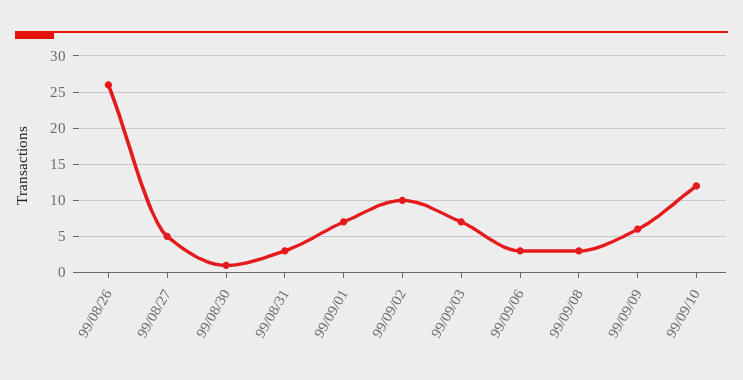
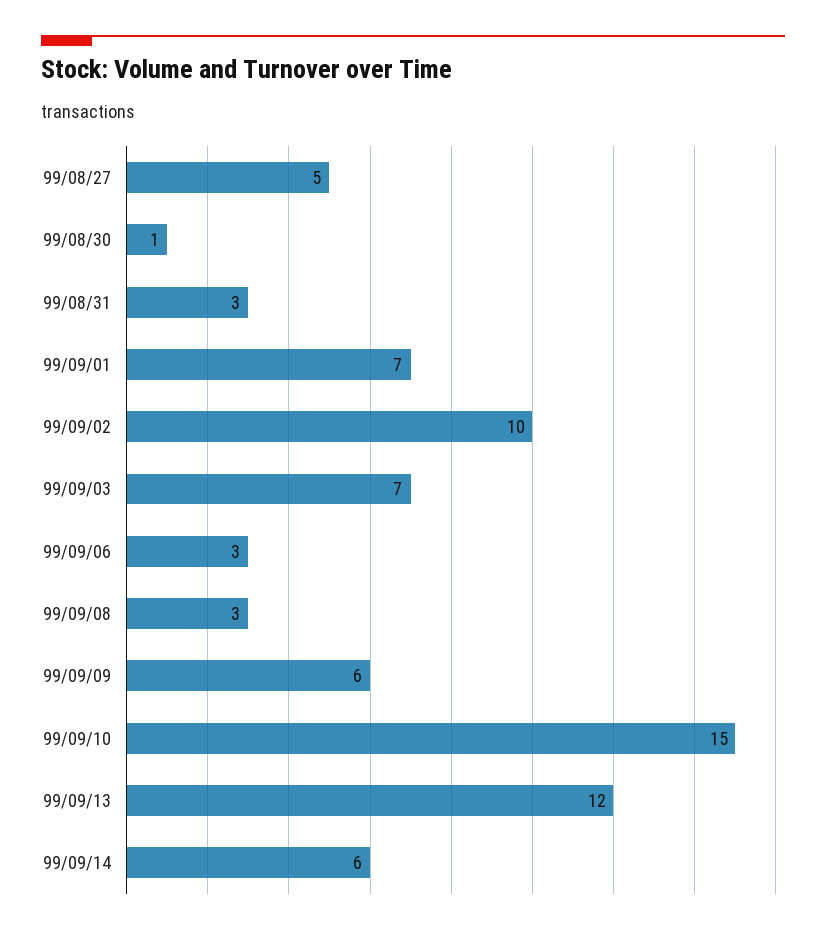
99/08/26: 26 -> none
99/09/10: 12 -> 15
99/09/13: none -> 12
99/09/14: none -> 6

